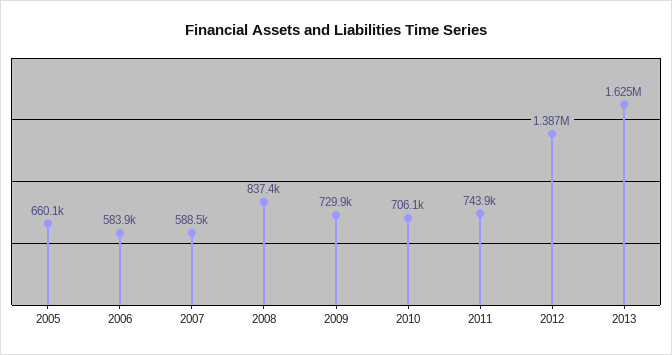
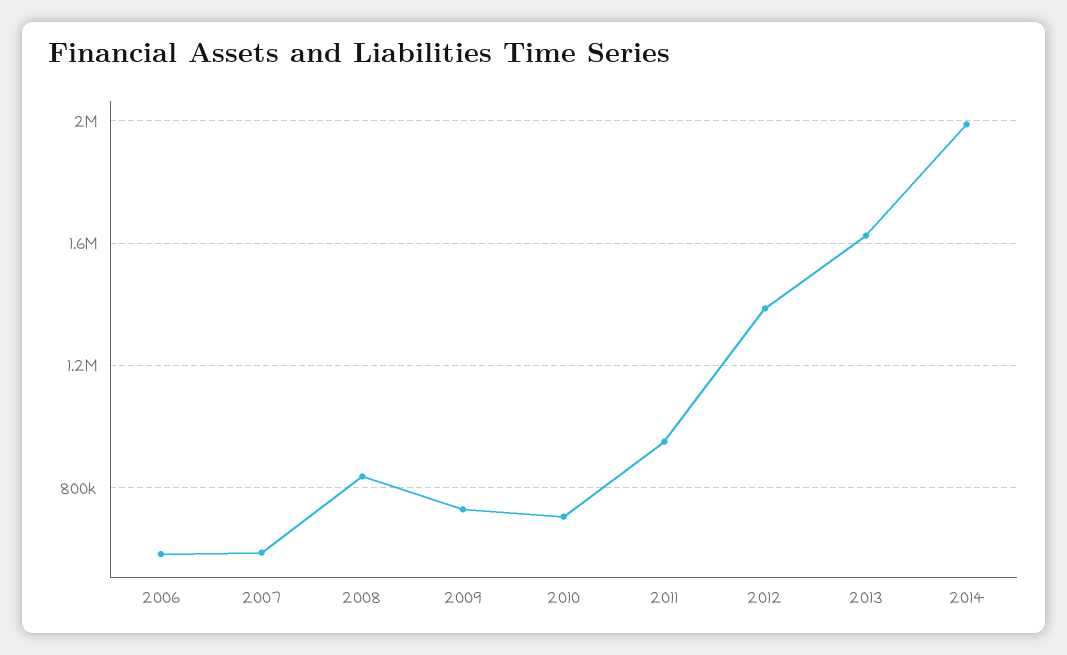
2005: 660100 -> none
2011: 743900 -> 950000
2014: none -> 2000000

